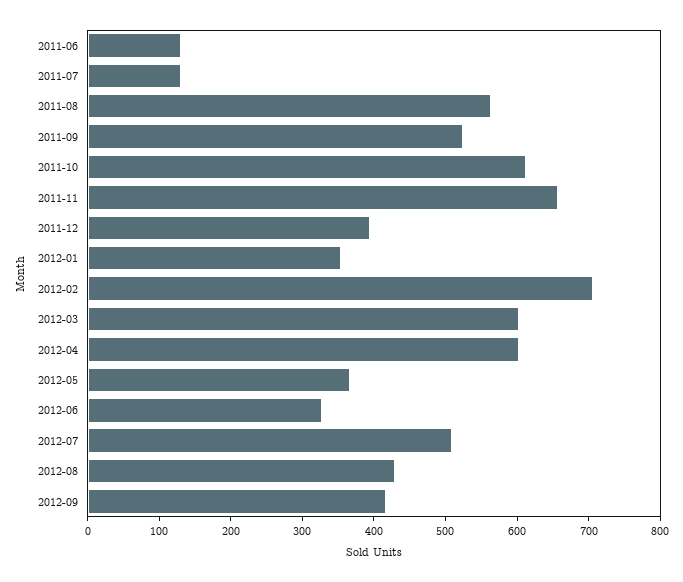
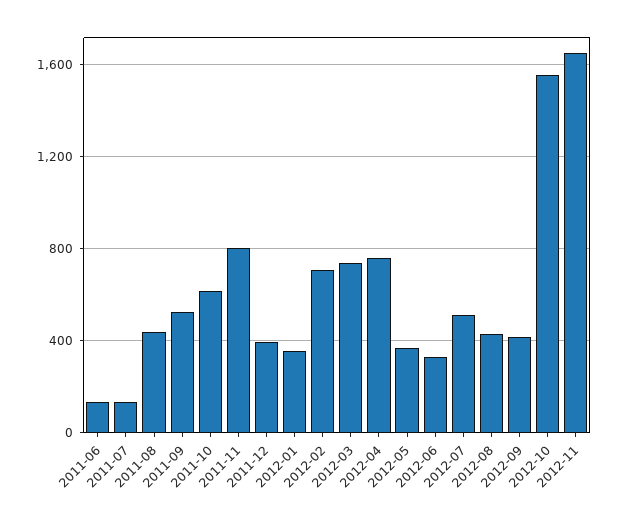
2011-08: 560 -> 450
2011-11: 660 -> 800
2012-03: 600 -> 750
2012-04: 600 -> 750
2012-10: none -> 1550
2012-11: none -> 1650

